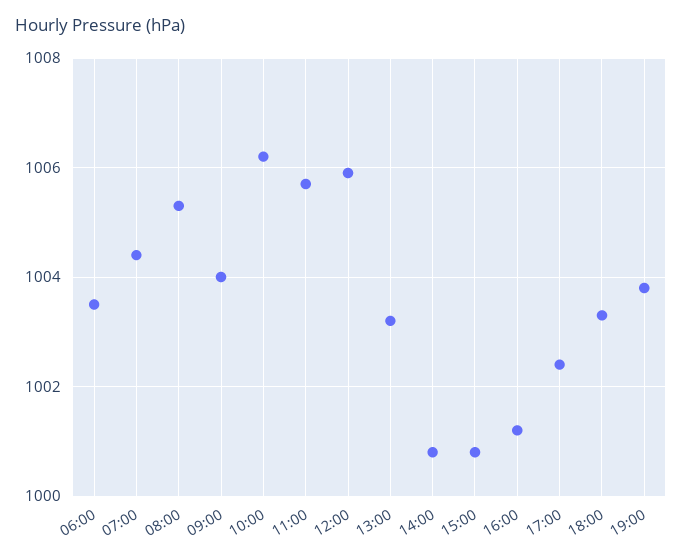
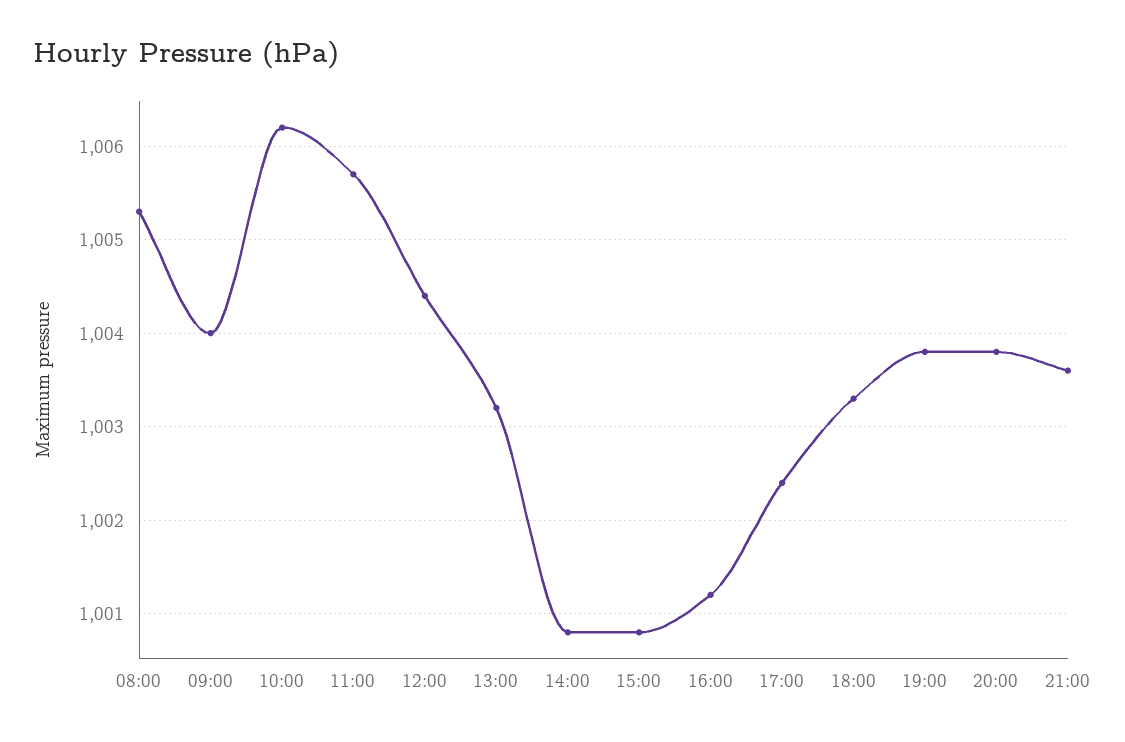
06:00: 1003.5 -> none
07:00: 1004.5 -> none
12:00: 1006 -> 1004.4
20:00: none -> 1003.8
21:00: none -> 1003.6

